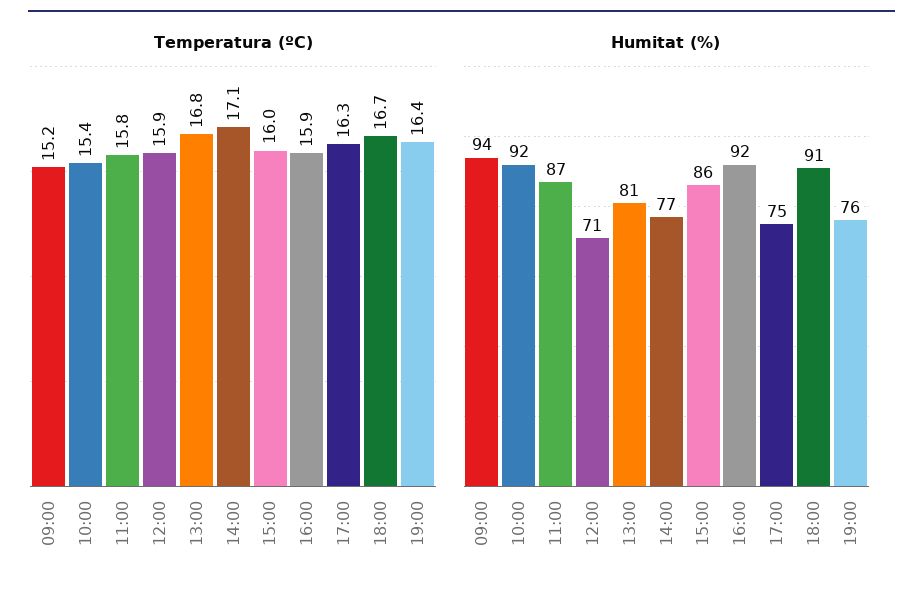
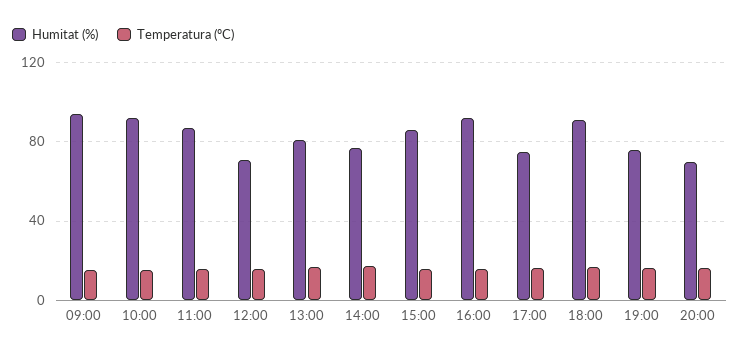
Humitat (%), 20:00: none -> 70
Temperatura (ºC), 20:00: none -> 15

